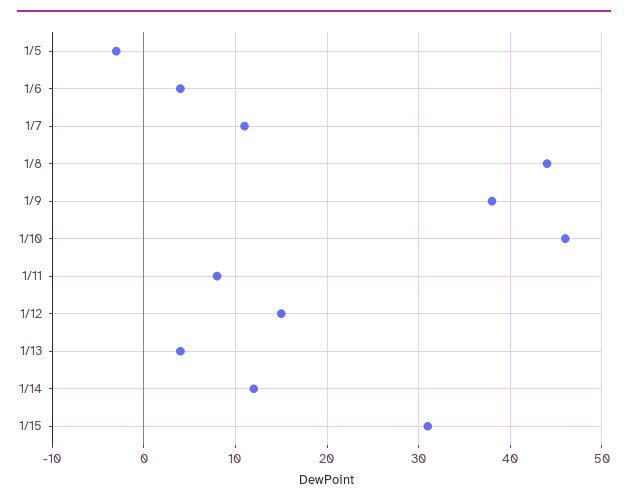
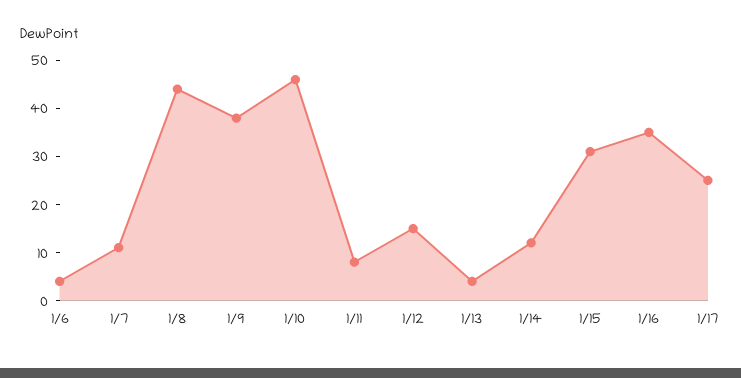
1/5: -3 -> none
1/16: none -> 35
1/17: none -> 25

